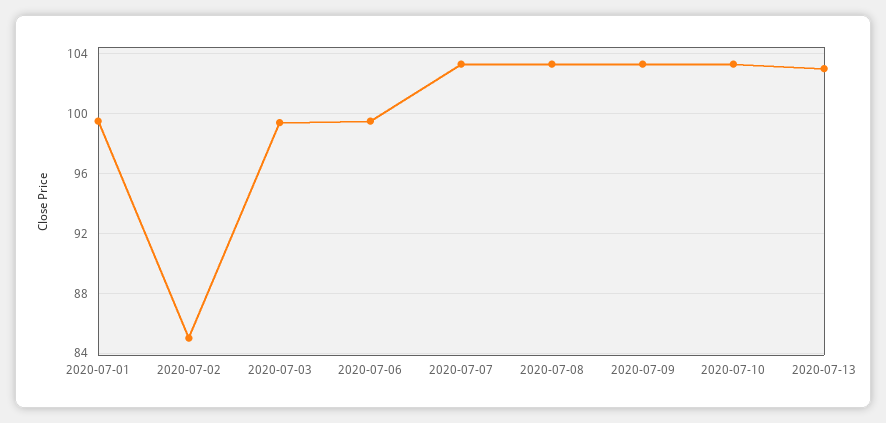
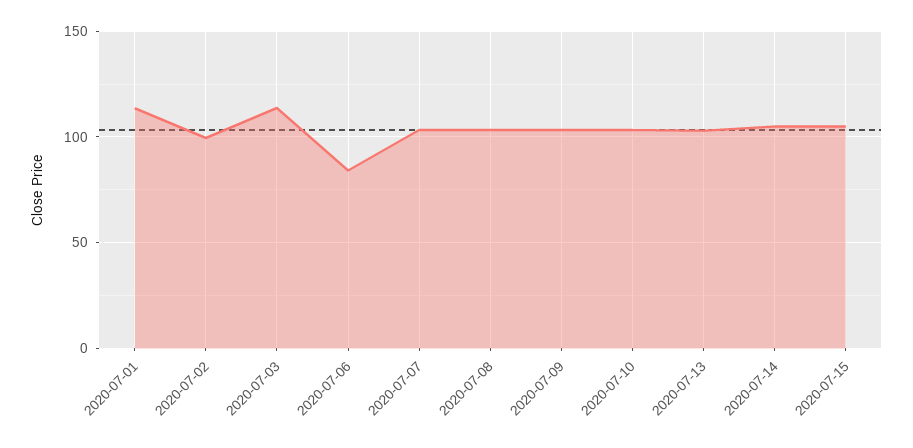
2020-07-01: 99.5 -> 115
2020-07-02: 85 -> 100
2020-07-03: 99.5 -> 115
2020-07-06: 99.5 -> 85
2020-07-14: none -> 105
2020-07-15: none -> 105

